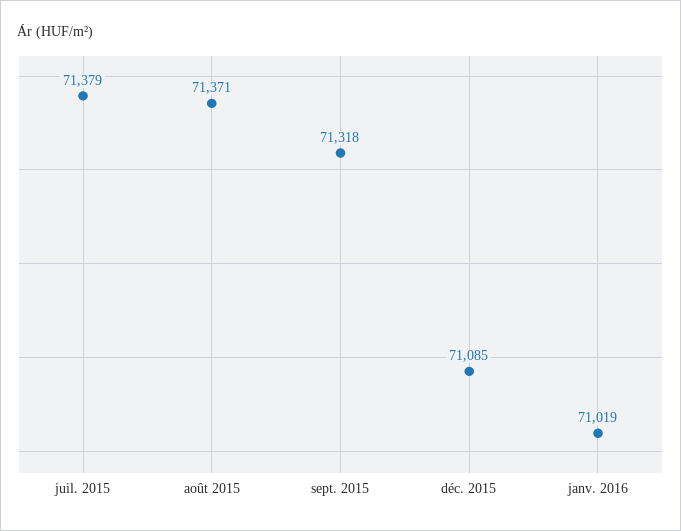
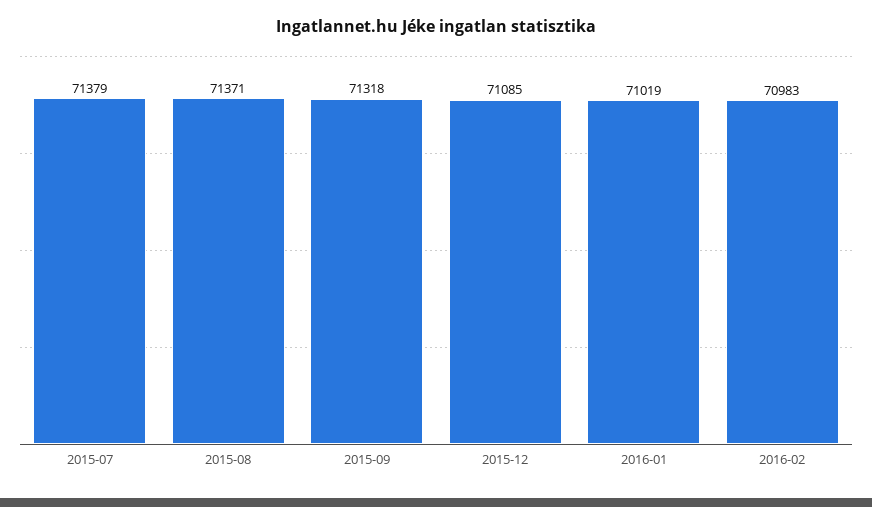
2016-02: none -> 70983

